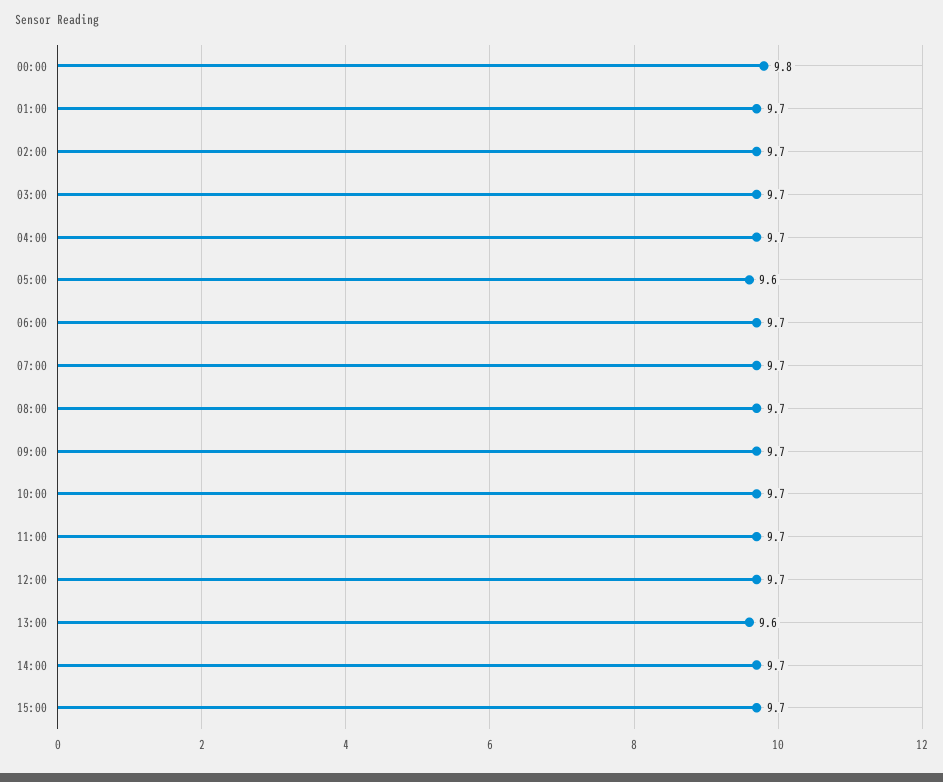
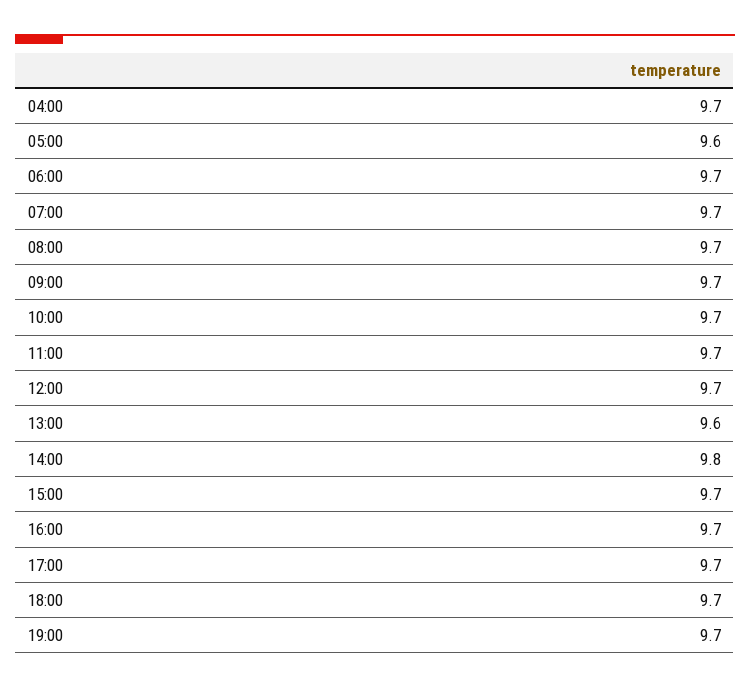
00:00: 9.8 -> none
01:00: 9.7 -> none
02:00: 9.7 -> none
03:00: 9.7 -> none
14:00: 9.7 -> 9.8
16:00: none -> 9.7
17:00: none -> 9.7
18:00: none -> 9.7
19:00: none -> 9.7

